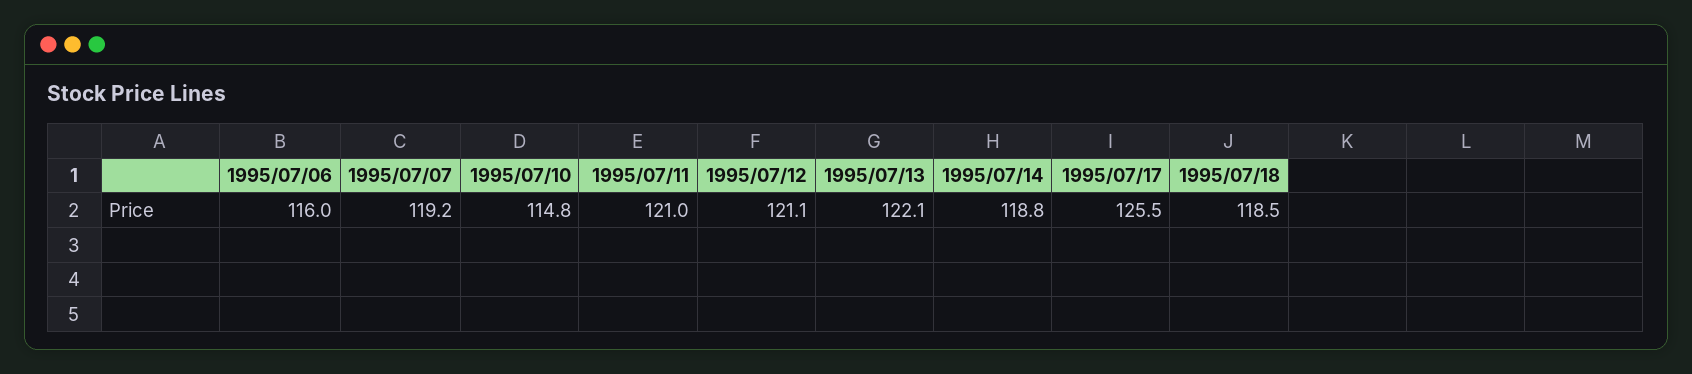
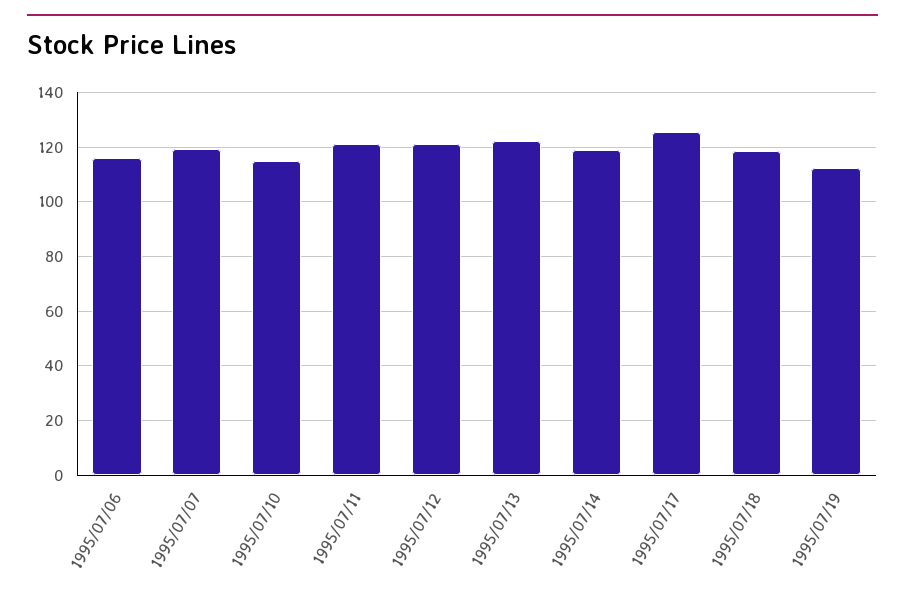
1995/07/19: none -> 112.5

